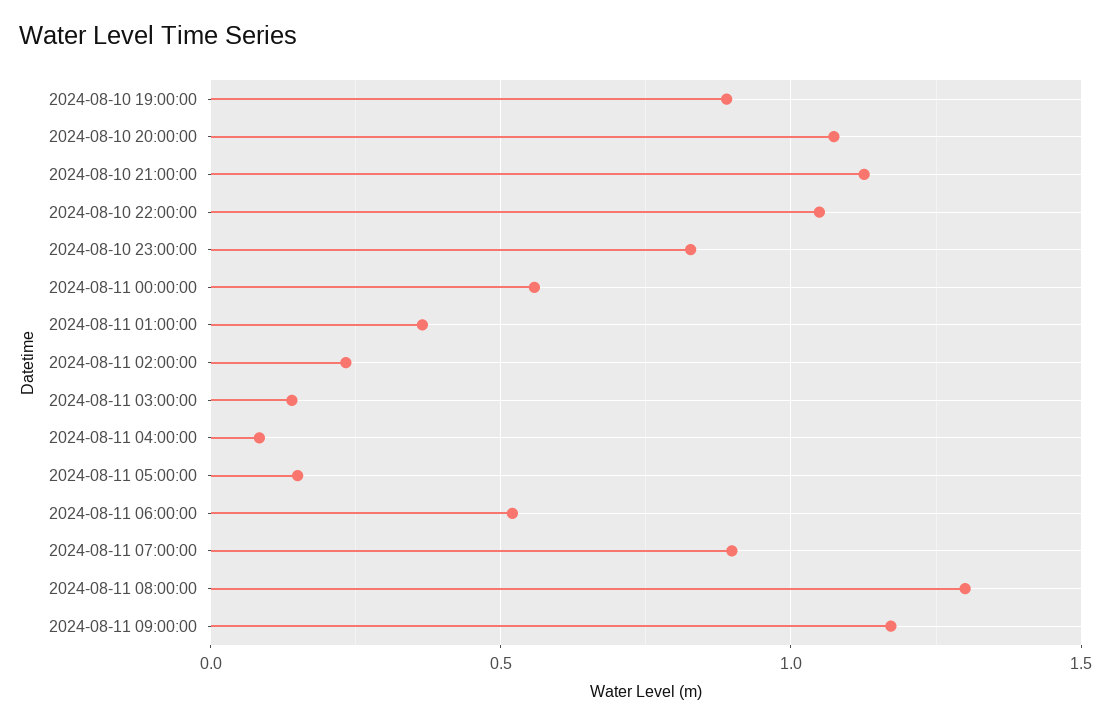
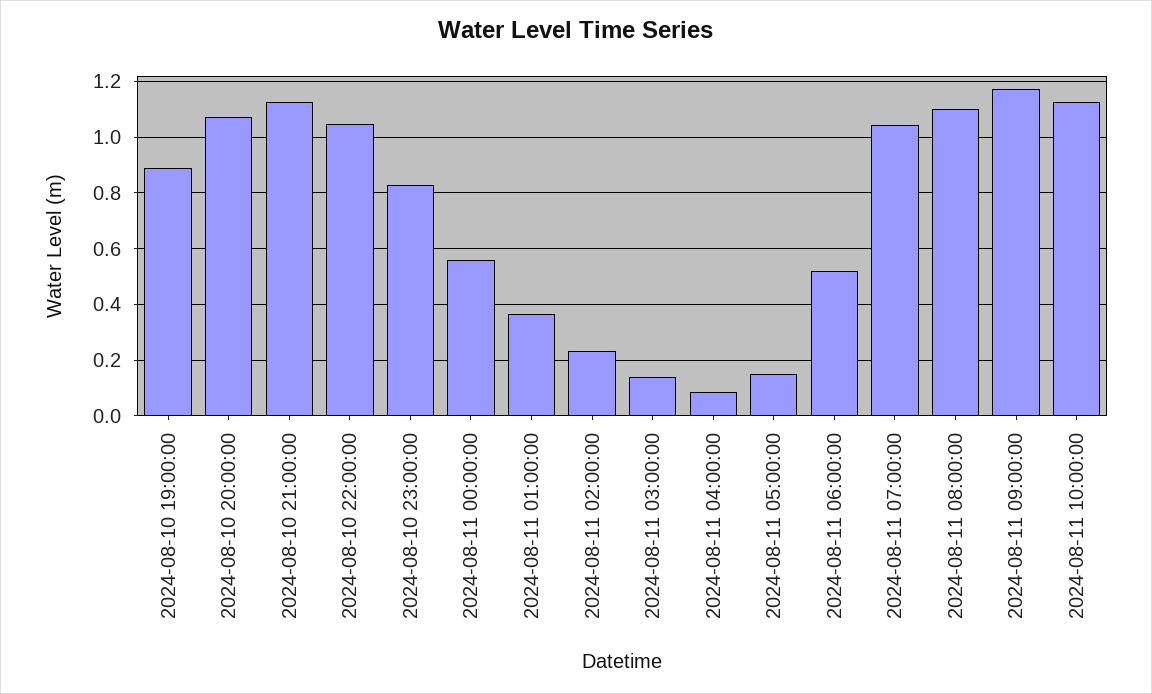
2024-08-11 07:00:00: 0.9 -> 1.05
2024-08-11 08:00:00: 1.3 -> 1.1
2024-08-11 10:00:00: none -> 1.125

